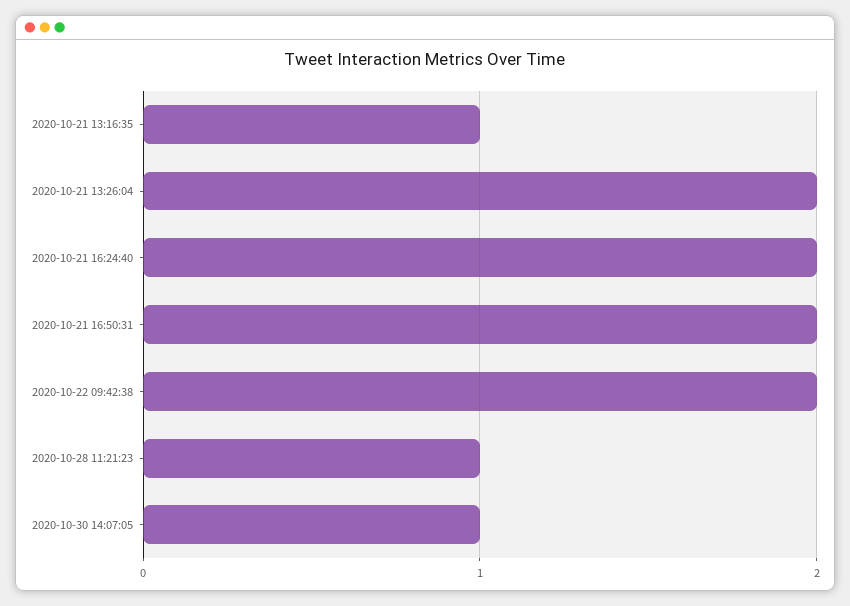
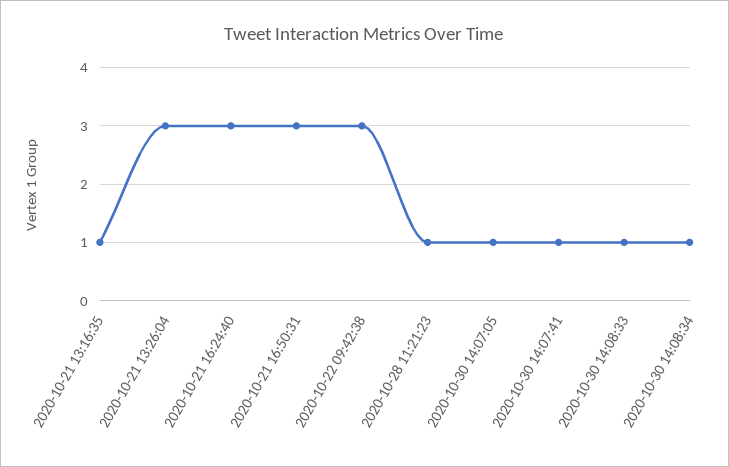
2020-10-21 13:26:04: 2 -> 3
2020-10-21 16:24:40: 2 -> 3
2020-10-21 16:50:31: 2 -> 3
2020-10-22 09:42:38: 2 -> 3
2020-10-30 14:07:41: none -> 1
2020-10-30 14:08:33: none -> 1
2020-10-30 14:08:34: none -> 1

